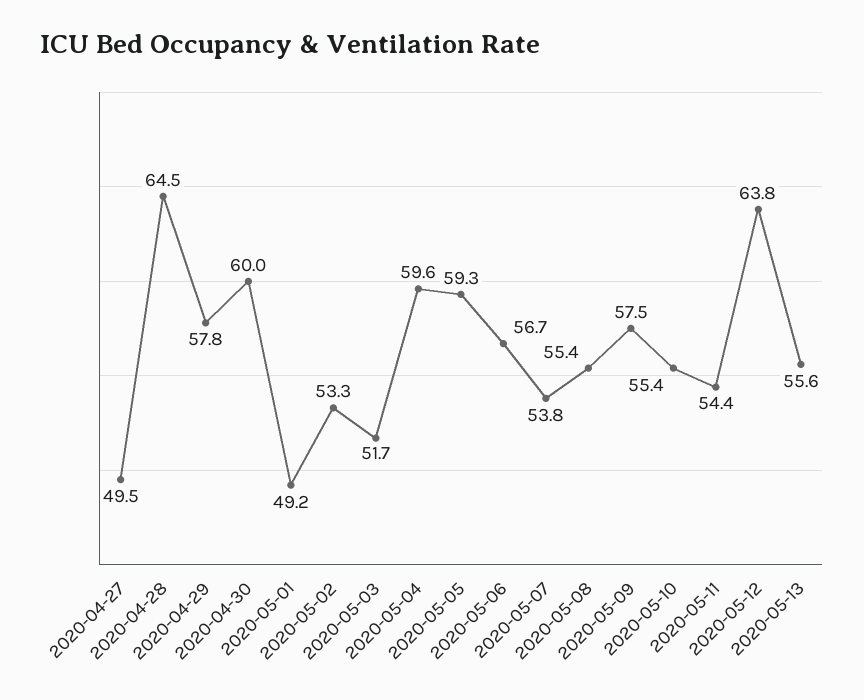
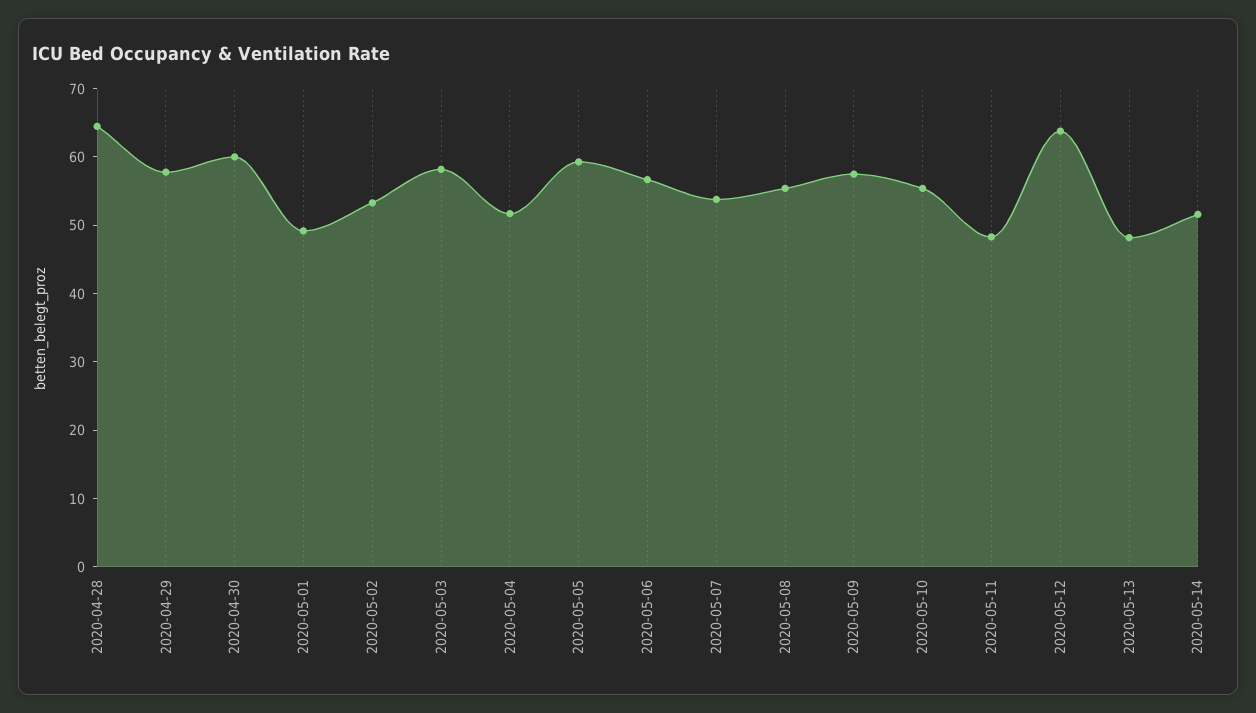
2020-04-27: 49.5 -> none
2020-05-03: 51.7 -> 58
2020-05-04: 59.6 -> 52
2020-05-11: 54.4 -> 48
2020-05-13: 55.6 -> 48
2020-05-14: none -> 52

